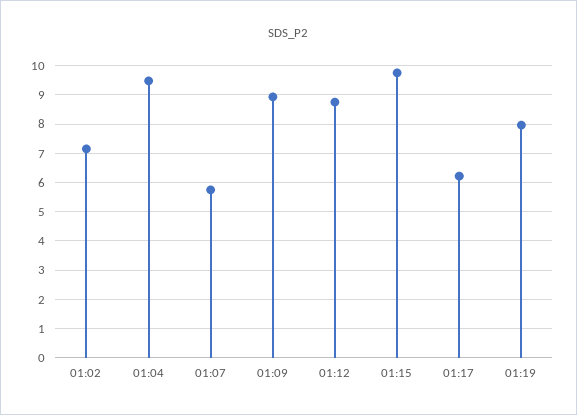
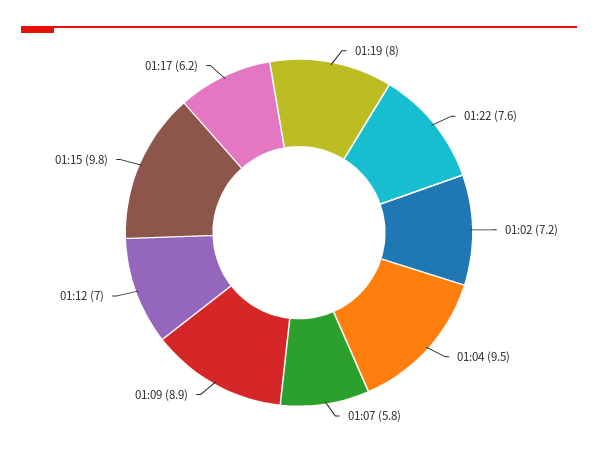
01:12: 8.75 -> 7
01:22: none -> 7.6

